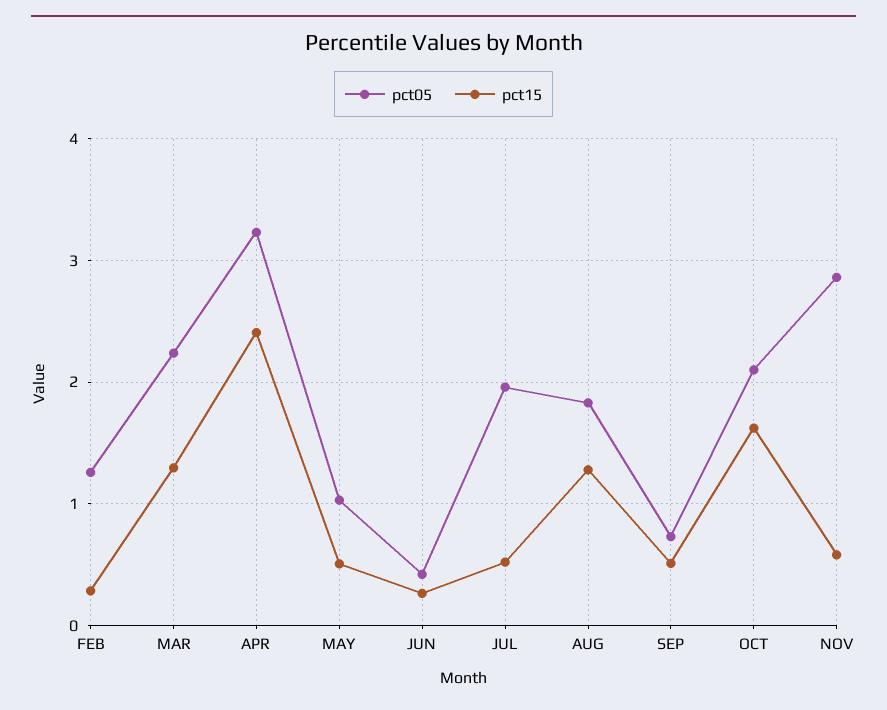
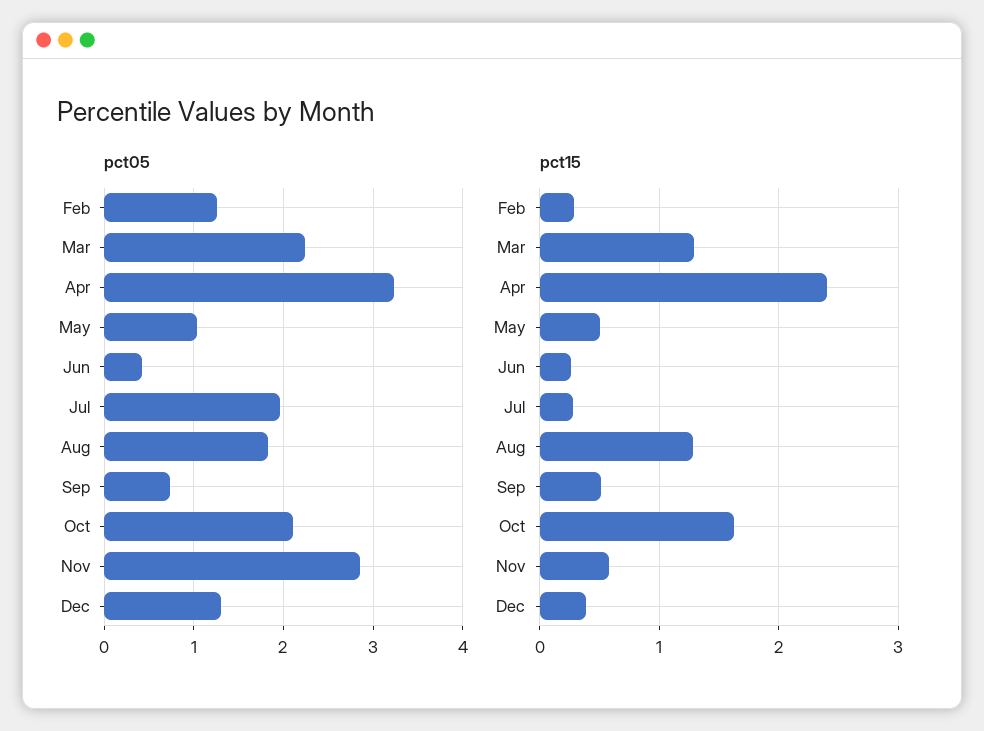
pct15, JUL: 0.5 -> 0.3
pct05, Dec: none -> 1.3
pct15, Dec: none -> 0.4

